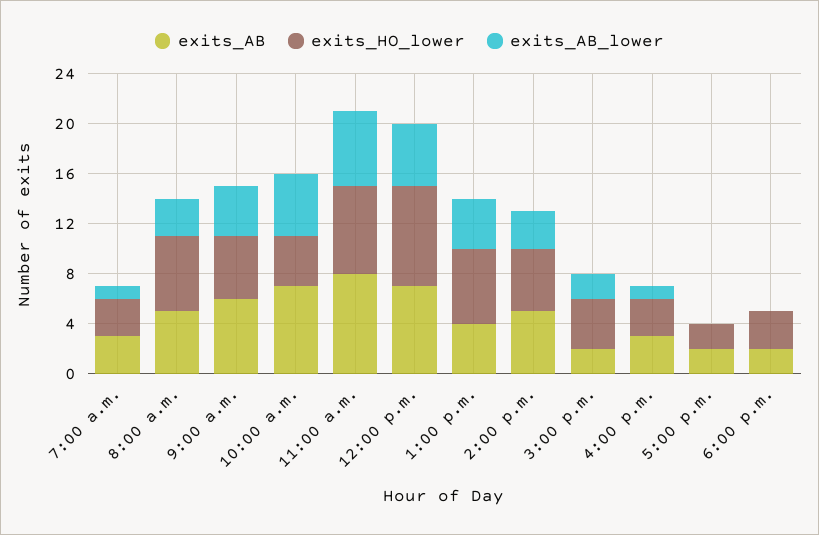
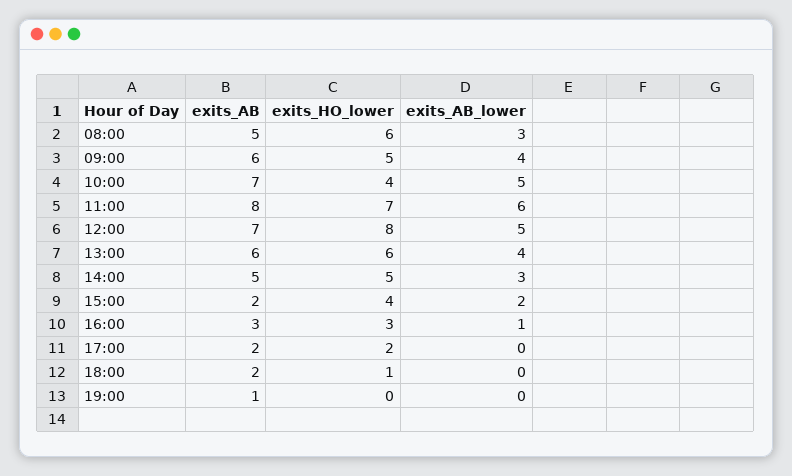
exits_AB, 7:00 a.m.: 3 -> none
exits_HO_lower, 7:00 a.m.: 3 -> none
exits_AB_lower, 7:00 a.m.: 1 -> none
exits_AB, 1:00 p.m.: 4 -> 6
exits_HO_lower, 6:00 p.m.: 3 -> 1
exits_AB, 19:00: none -> 1
exits_HO_lower, 19:00: none -> 0
exits_AB_lower, 19:00: none -> 0

